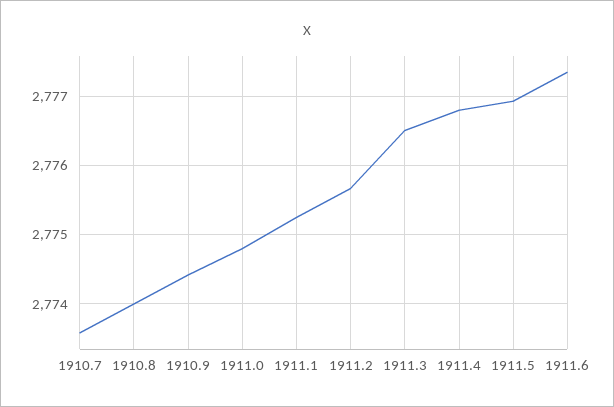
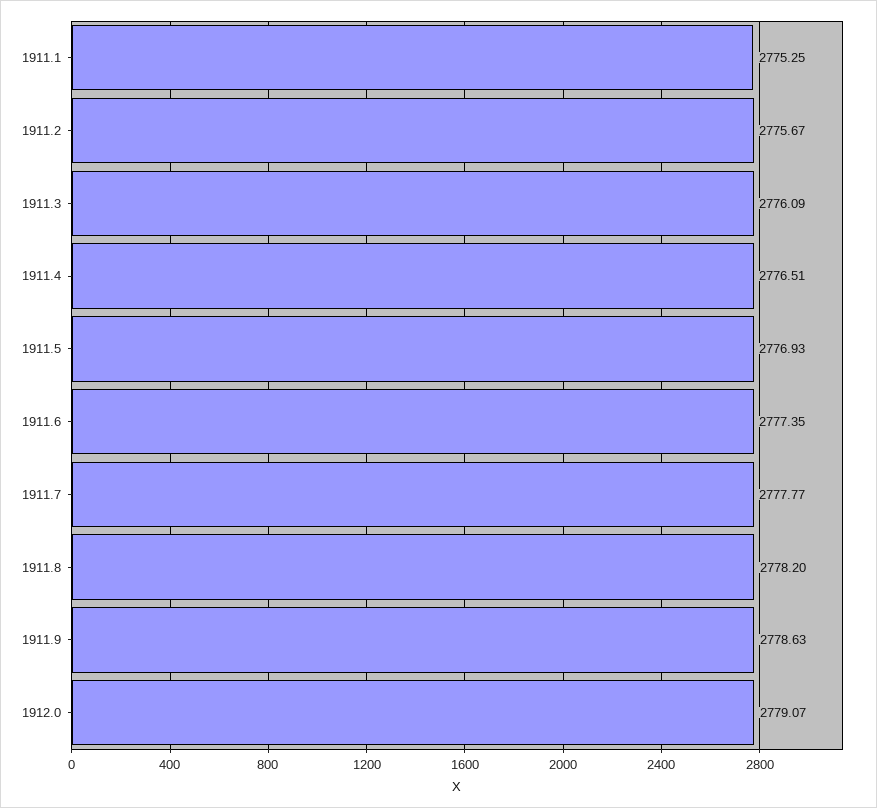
1910.7: 2773.6 -> none
1910.8: 2774 -> none
1910.9: 2774.4 -> none
1911.0: 2774.8 -> none
1911.3: 2776.5 -> 2776.09
1911.4: 2776.8 -> 2776.51
1911.7: none -> 2777.77
1911.8: none -> 2778.2
1911.9: none -> 2778.63
1912.0: none -> 2779.07

